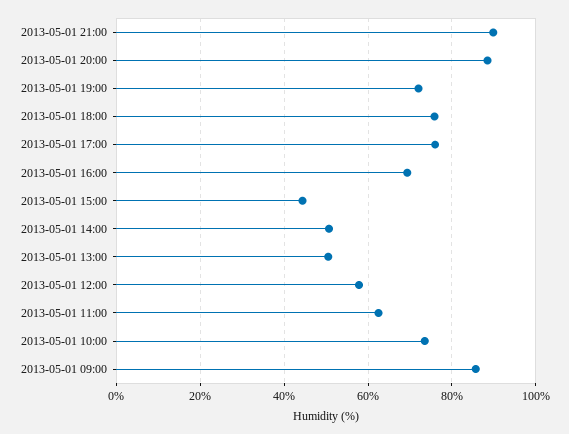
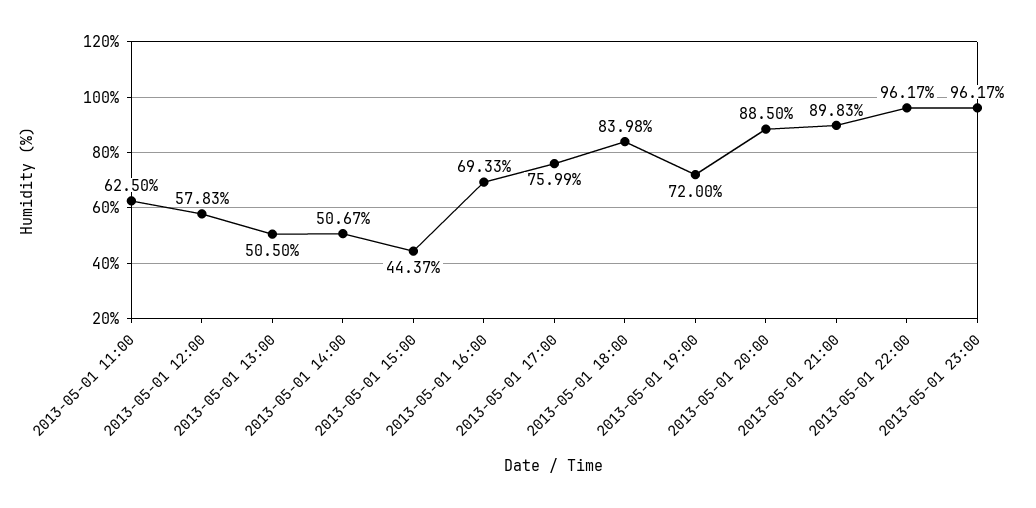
2013-05-01 18:00: 76 -> 83.98
2013-05-01 10:00: 74 -> none
2013-05-01 09:00: 86 -> none
2013-05-01 22:00: none -> 96.17
2013-05-01 23:00: none -> 96.17

